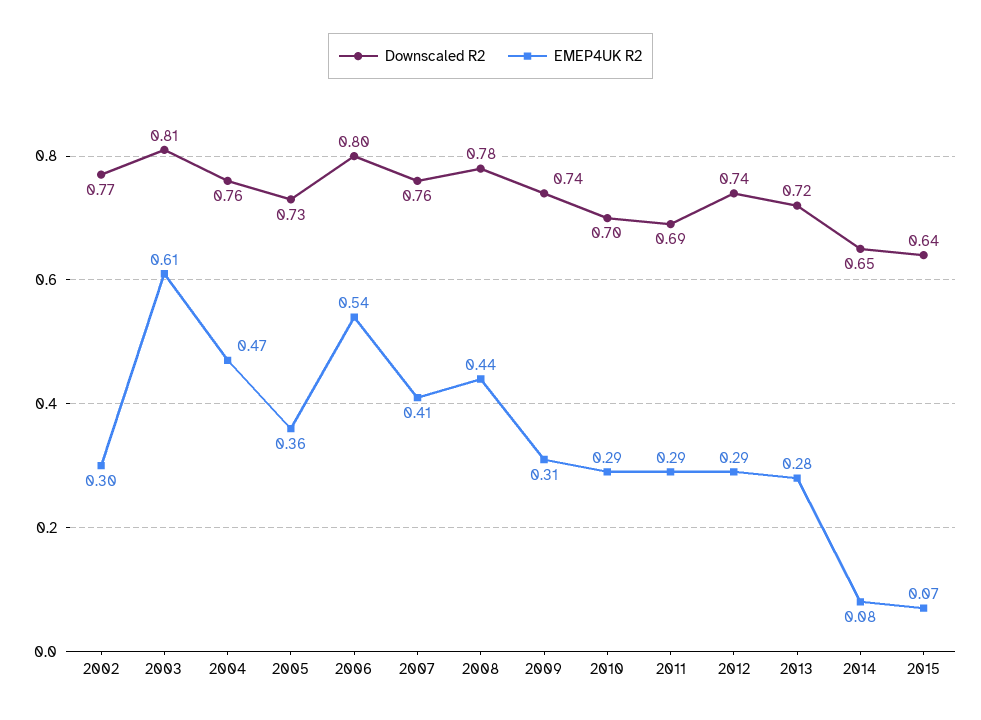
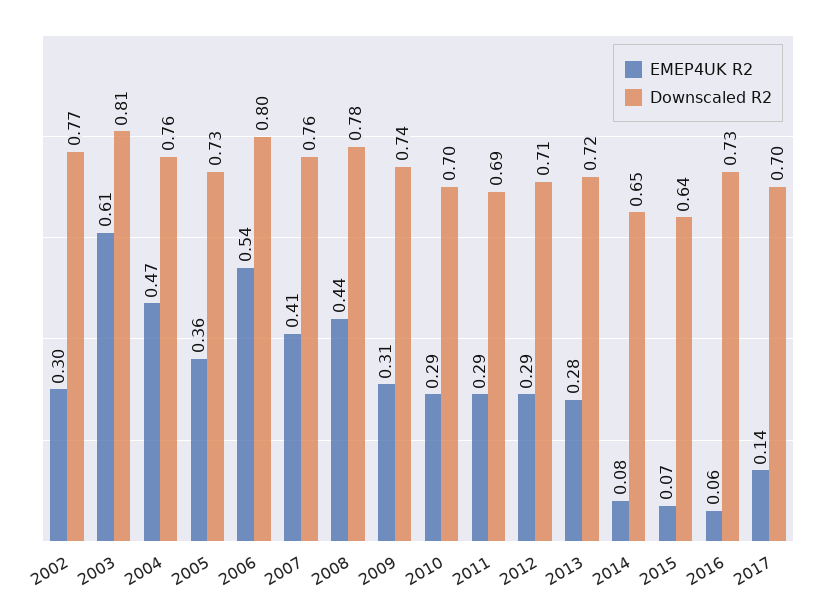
Downscaled R2, 2012: 0.74 -> 0.71
EMEP4UK R2, 2016: none -> 0.06
Downscaled R2, 2016: none -> 0.73
EMEP4UK R2, 2017: none -> 0.14
Downscaled R2, 2017: none -> 0.7

